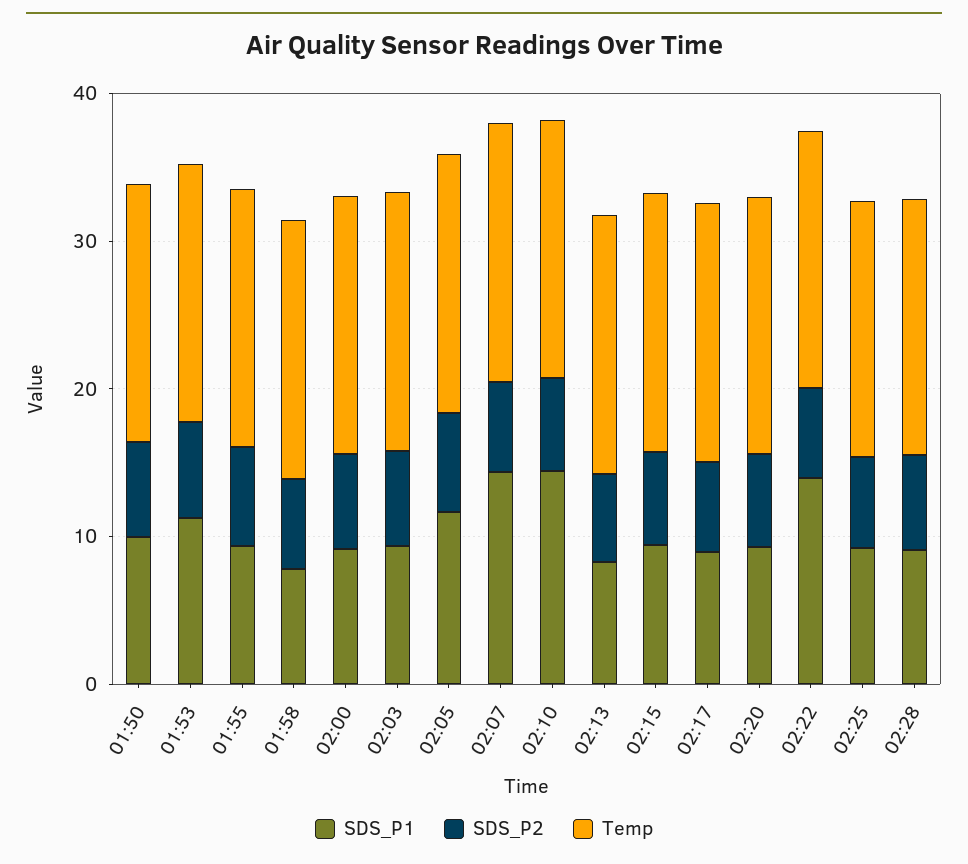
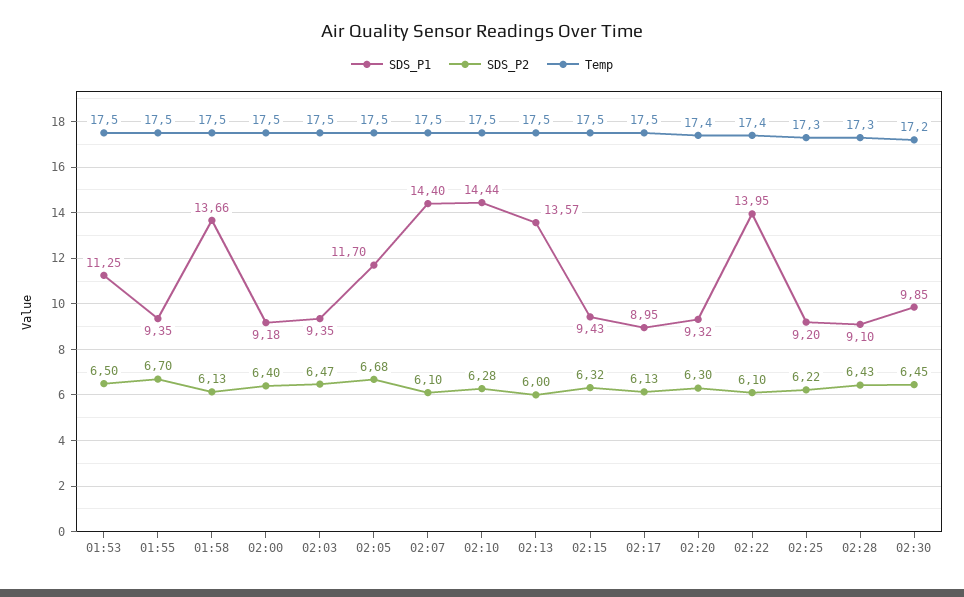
SDS_P1, 01:50: 10 -> none
SDS_P2, 01:50: 6 -> none
Temp, 01:50: 18 -> none
SDS_P1, 01:58: 8 -> 13.66
SDS_P1, 02:13: 8 -> 13.57
SDS_P1, 02:30: none -> 9.85
SDS_P2, 02:30: none -> 6.45
Temp, 02:30: none -> 17.2

